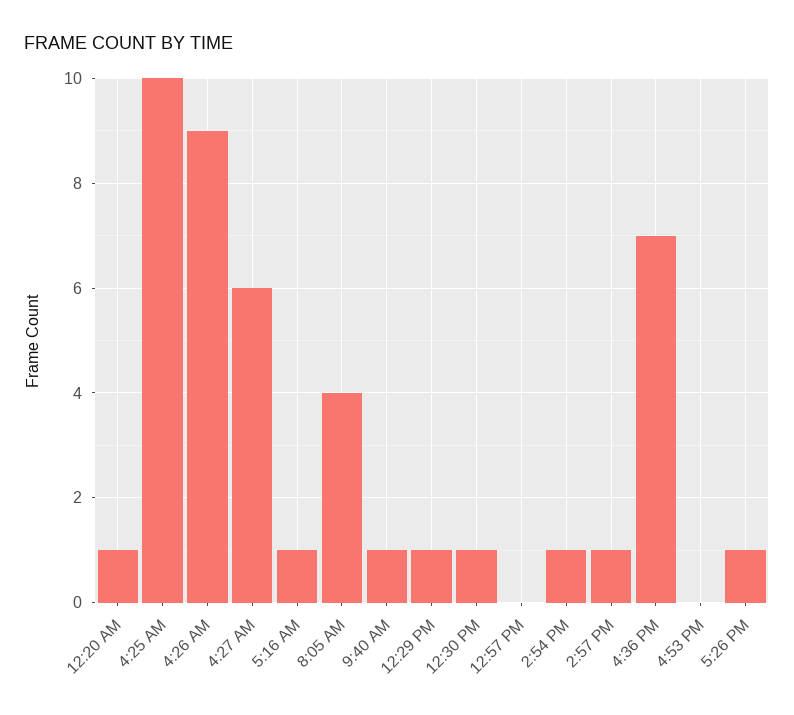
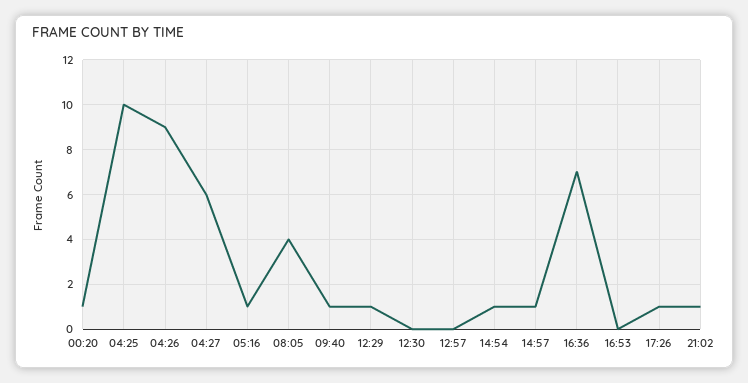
12:30 PM: 1 -> 0
21:02: none -> 1

